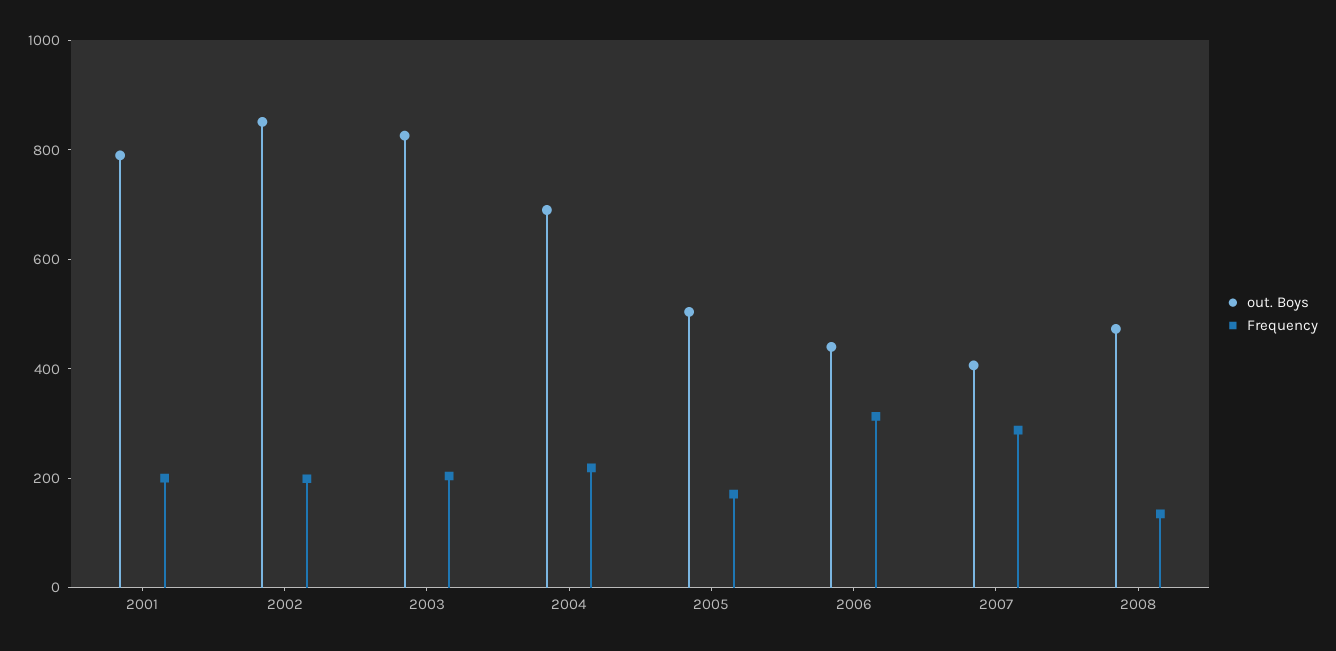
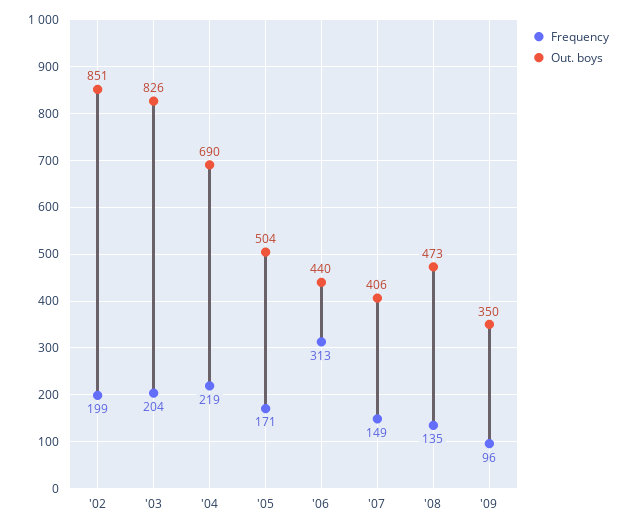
out. Boys, 2001: 800 -> none
Frequency, 2001: 200 -> none
Frequency, 2007: 300 -> 149
Frequency, '09: none -> 96
out. Boys, '09: none -> 350

